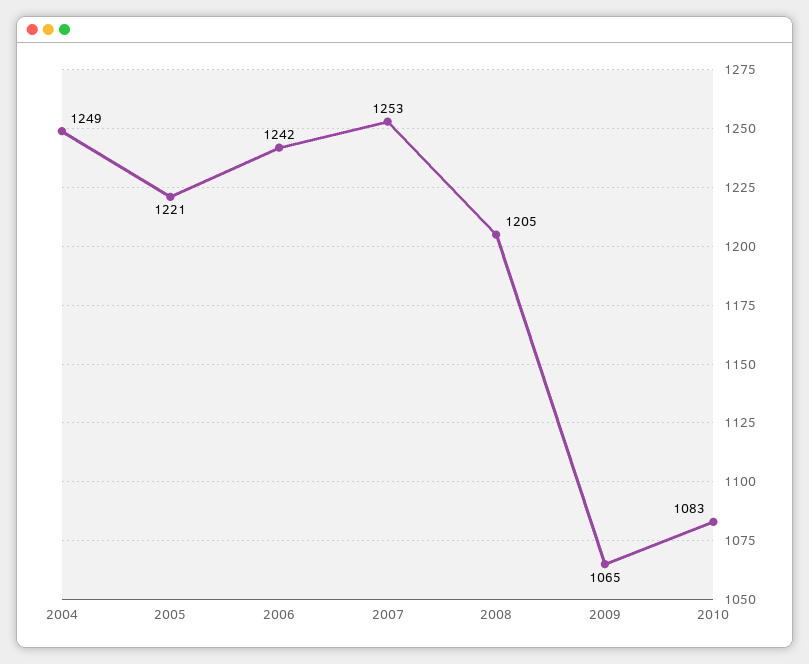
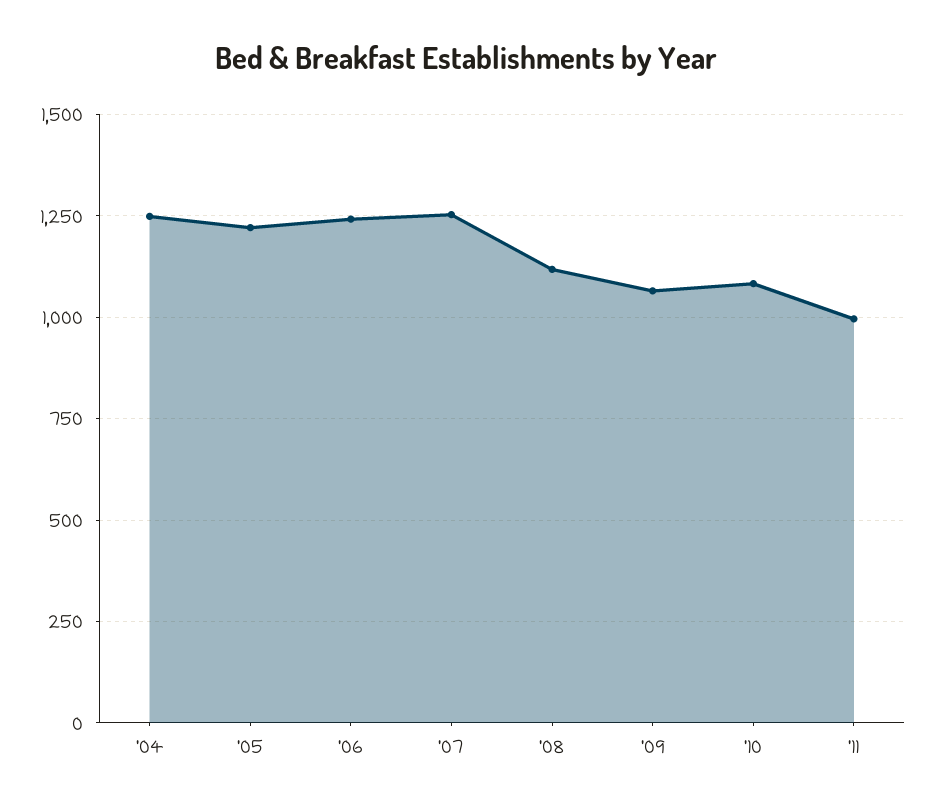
2008: 1205 -> 1125
'11: none -> 1000

